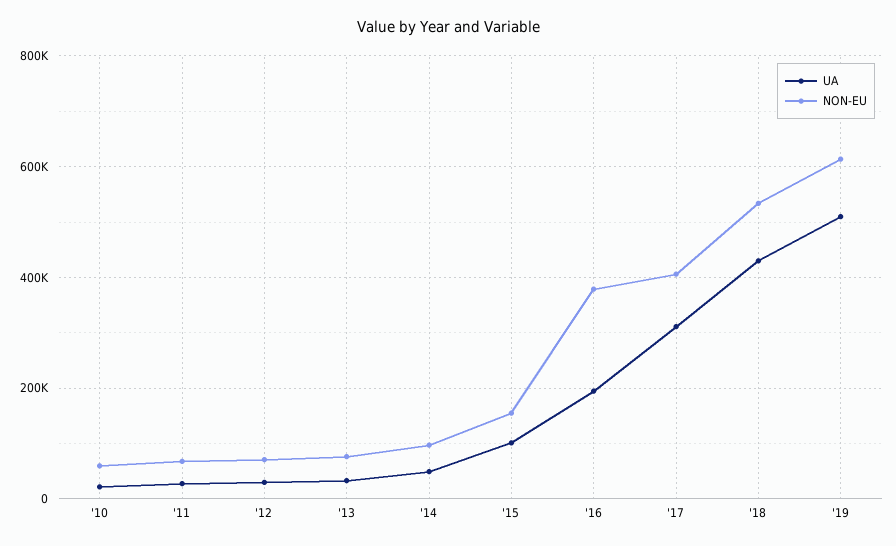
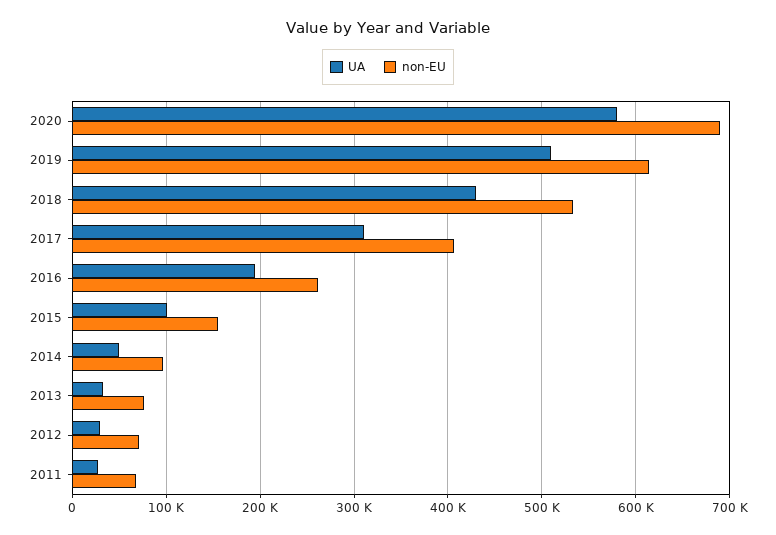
UA, '10: 20000 -> none
NON-EU, '10: 60000 -> none
NON-EU, '16: 380000 -> 260000
UA, 2020: none -> 580000
NON-EU, 2020: none -> 690000

